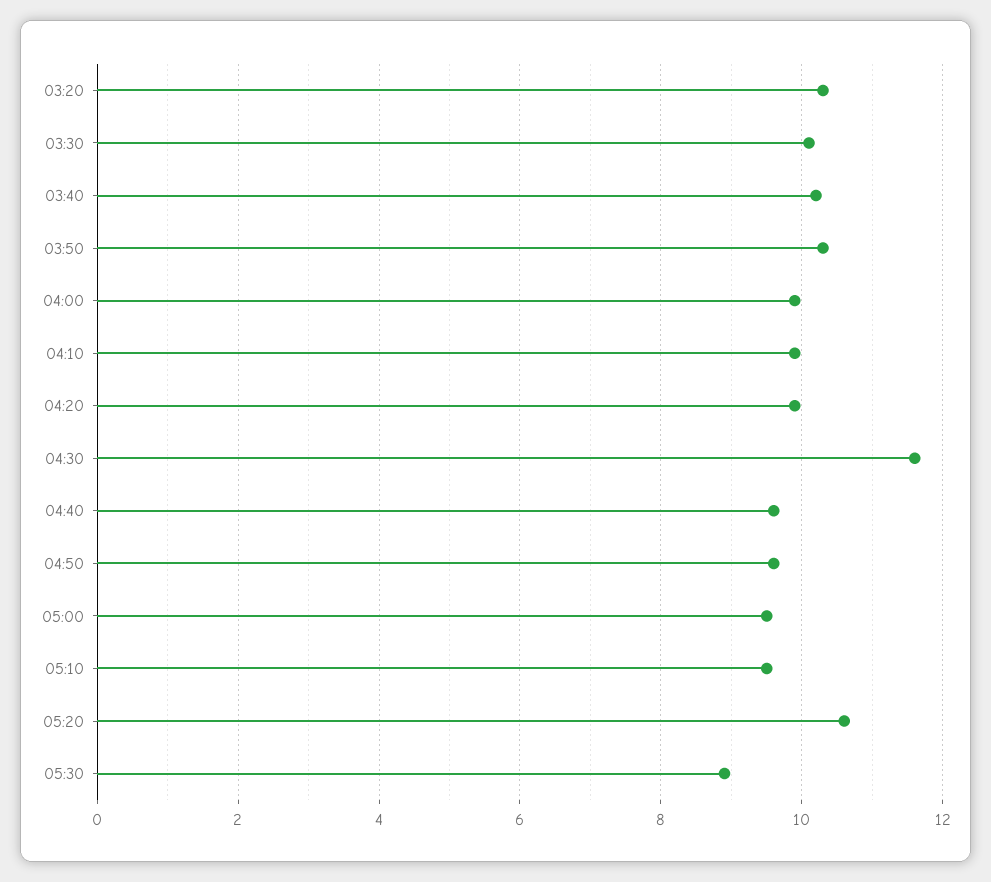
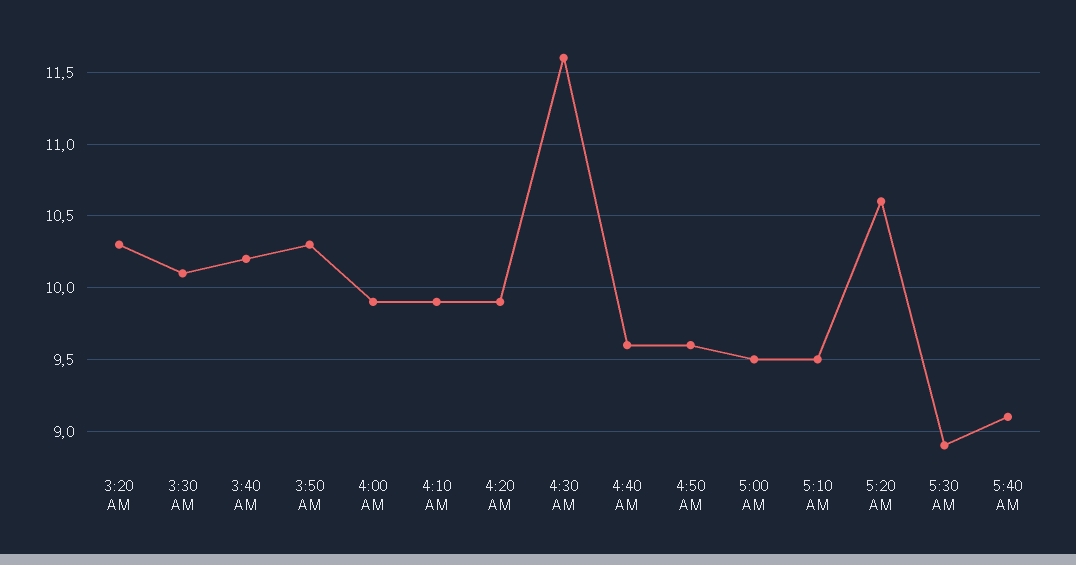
5:40 AM: none -> 9.1

